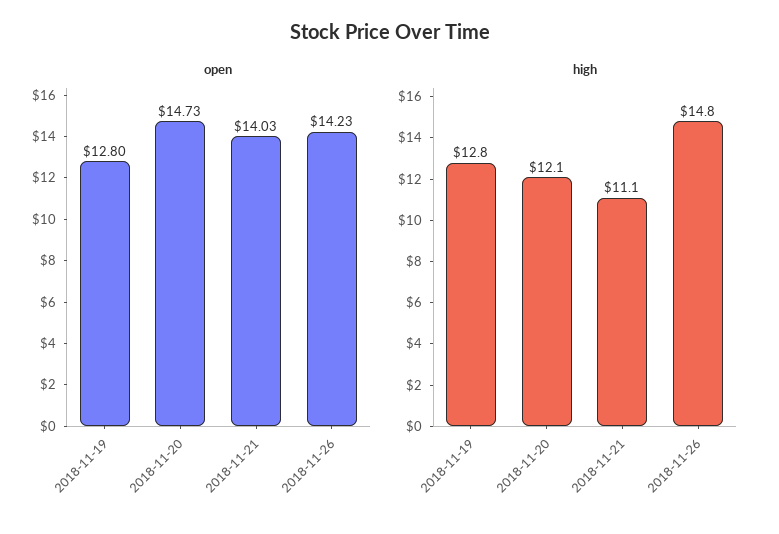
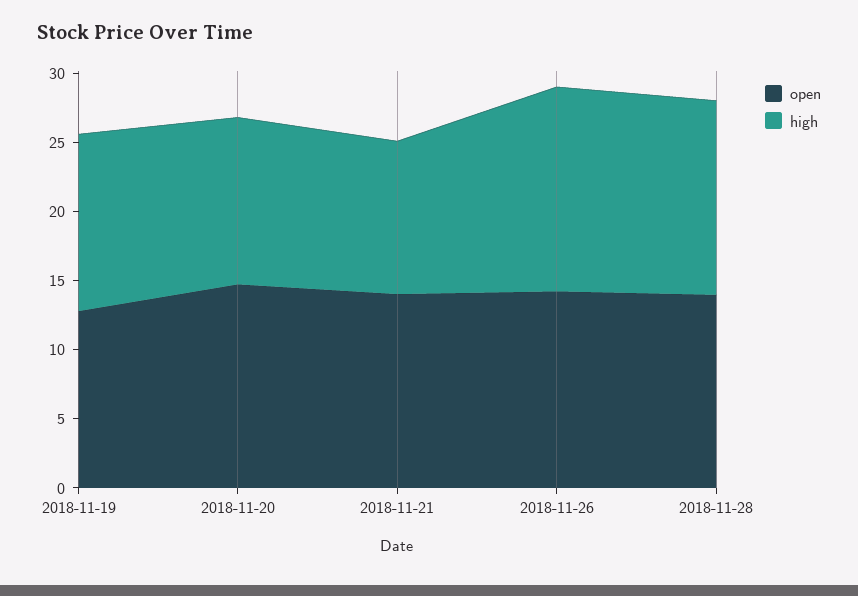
open, 2018-11-28: none -> 14
high, 2018-11-28: none -> 14

